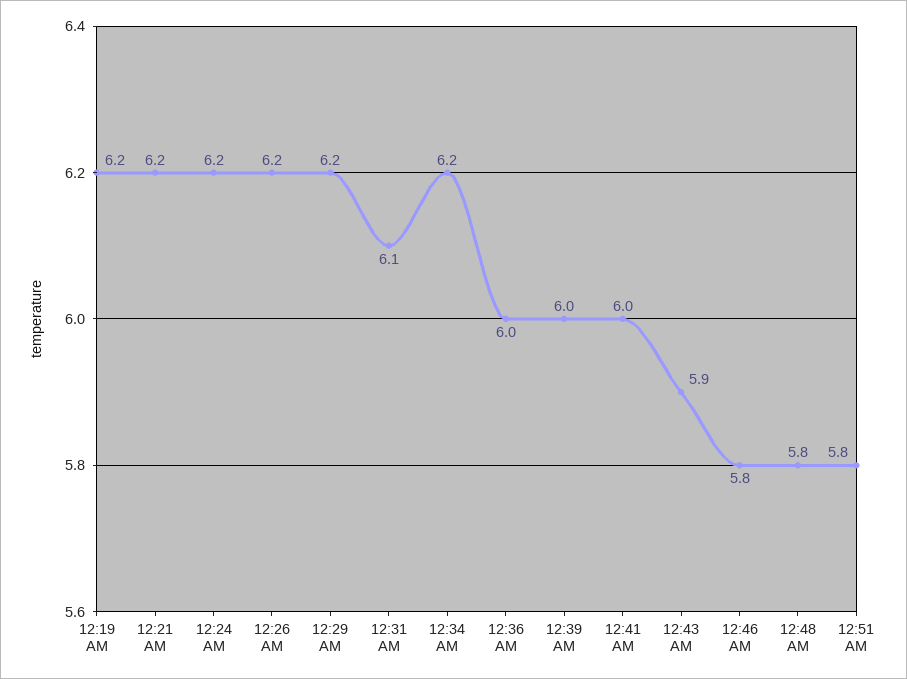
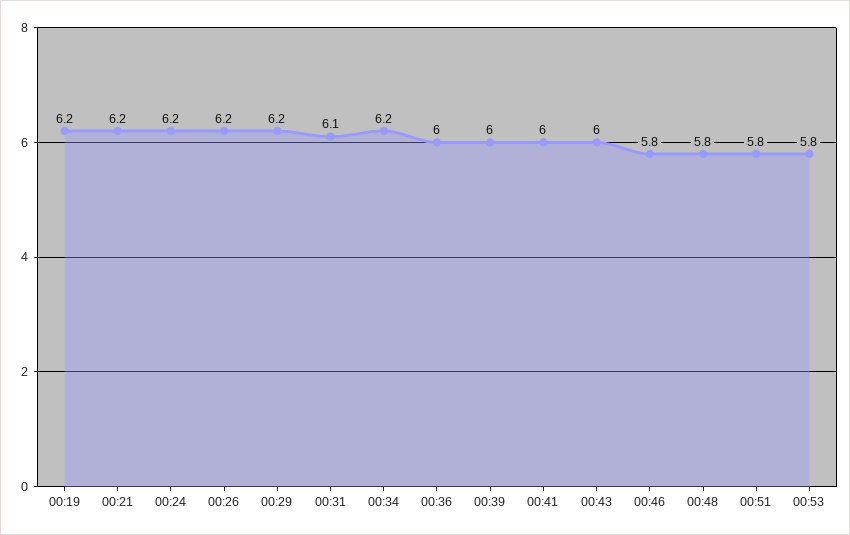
12:43 AM: 5.9 -> 6
00:53: none -> 5.8

